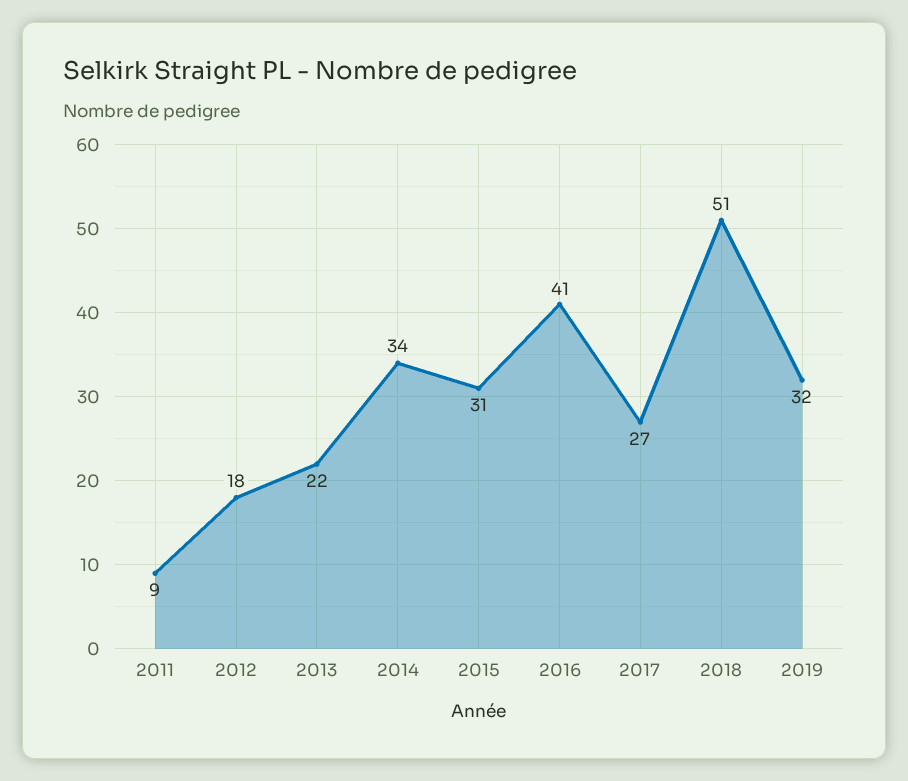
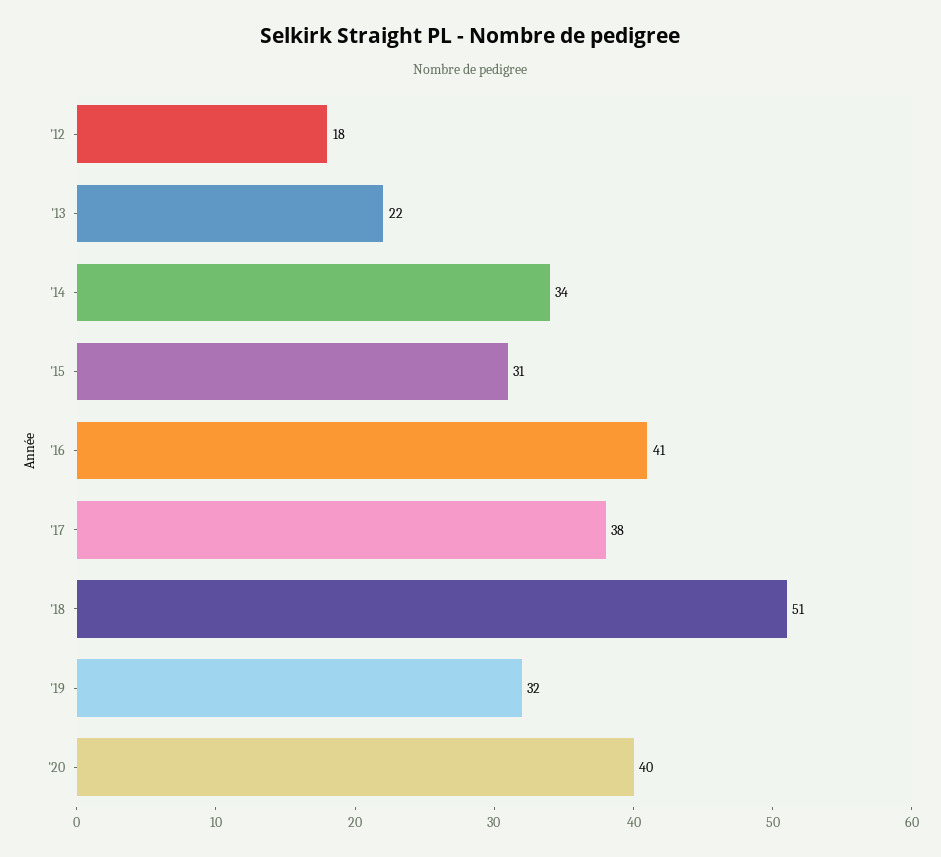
2011: 9 -> none
2017: 27 -> 38
'20: none -> 40

